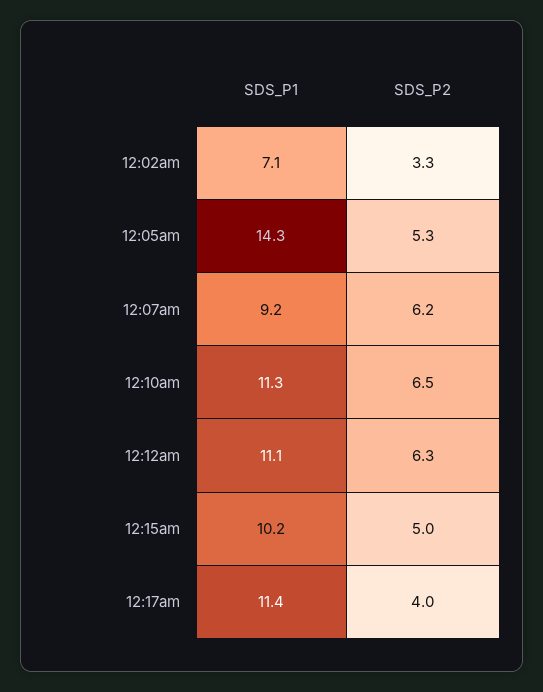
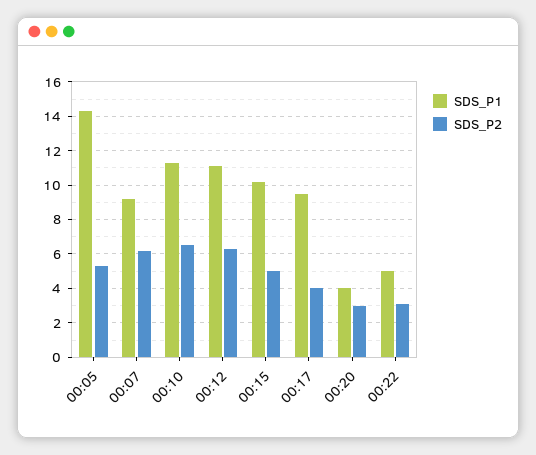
SDS_P1, 12:02am: 7.1 -> none
SDS_P2, 12:02am: 3.3 -> none
SDS_P1, 12:17am: 11.4 -> 9.5
SDS_P1, 00:20: none -> 4
SDS_P2, 00:20: none -> 3
SDS_P1, 00:22: none -> 5
SDS_P2, 00:22: none -> 3

